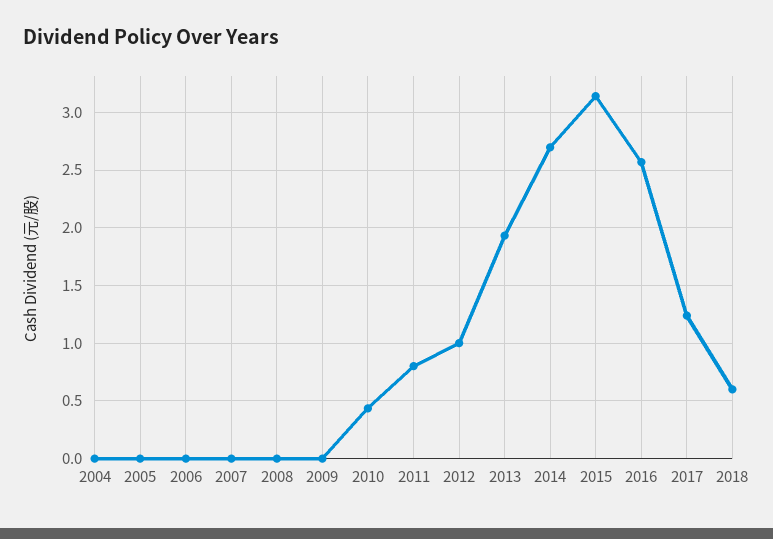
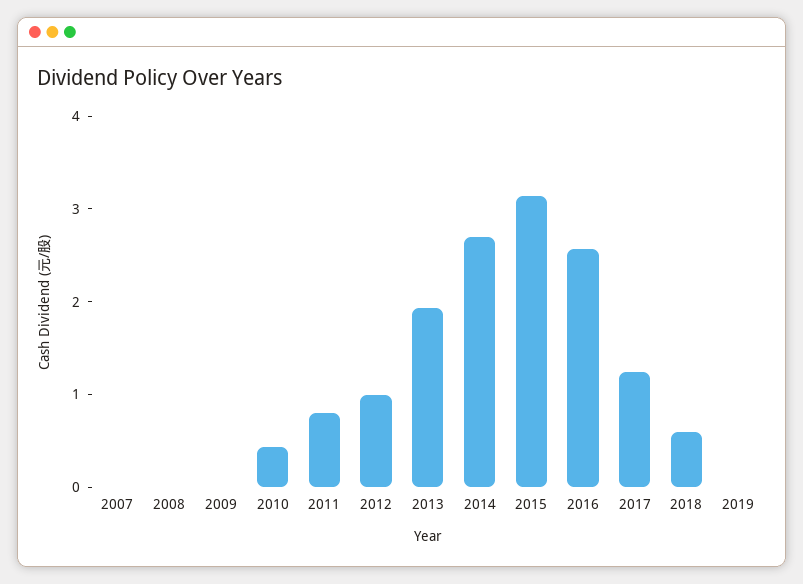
2004: 0 -> none
2005: 0 -> none
2006: 0 -> none
2019: none -> 0

